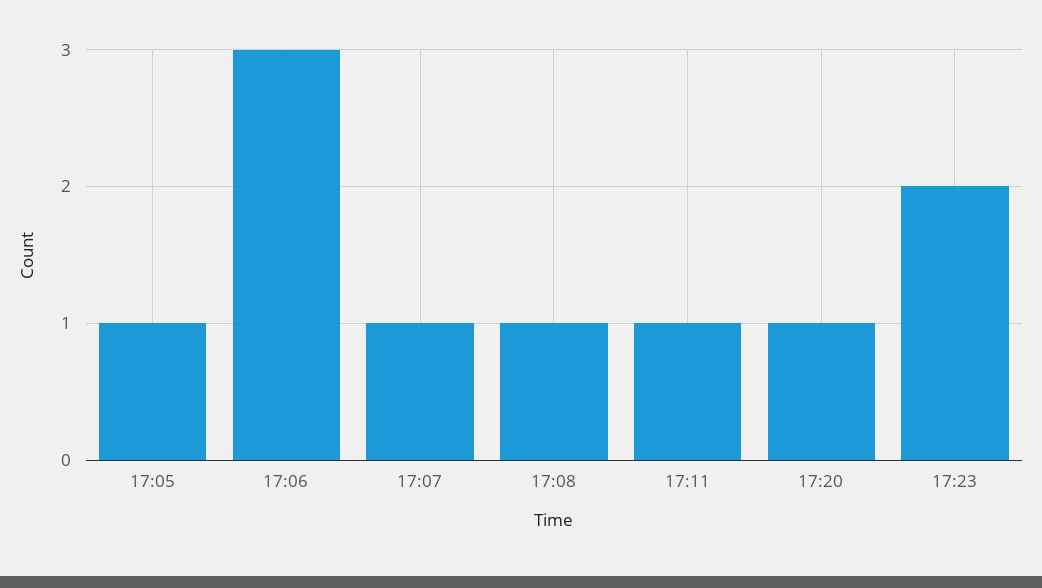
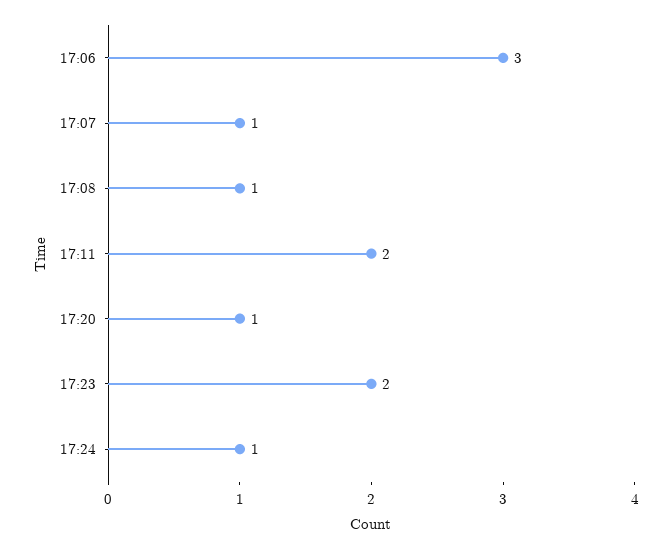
17:05: 1 -> none
17:11: 1 -> 2
17:24: none -> 1

